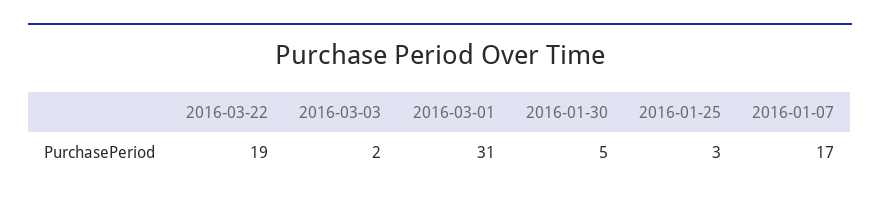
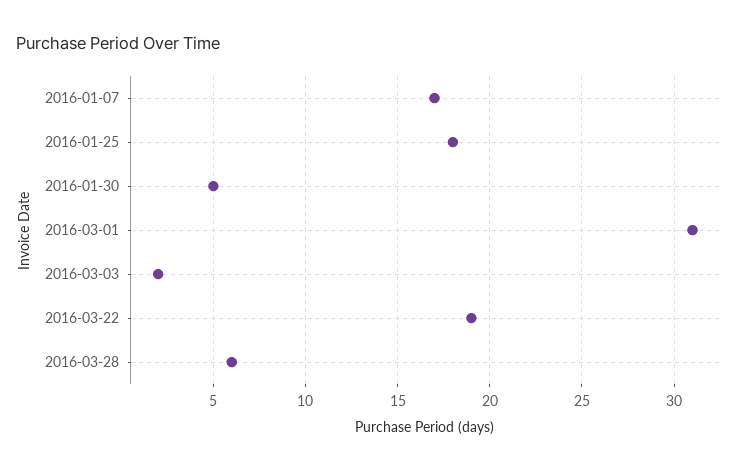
2016-01-25: 3 -> 18
2016-03-28: none -> 6

